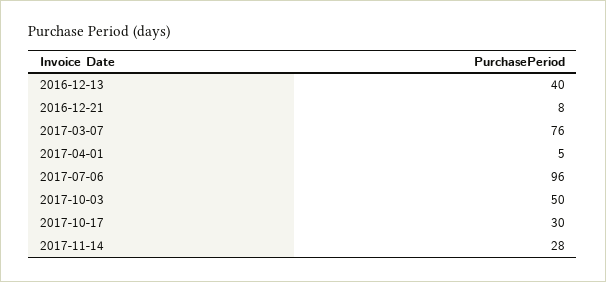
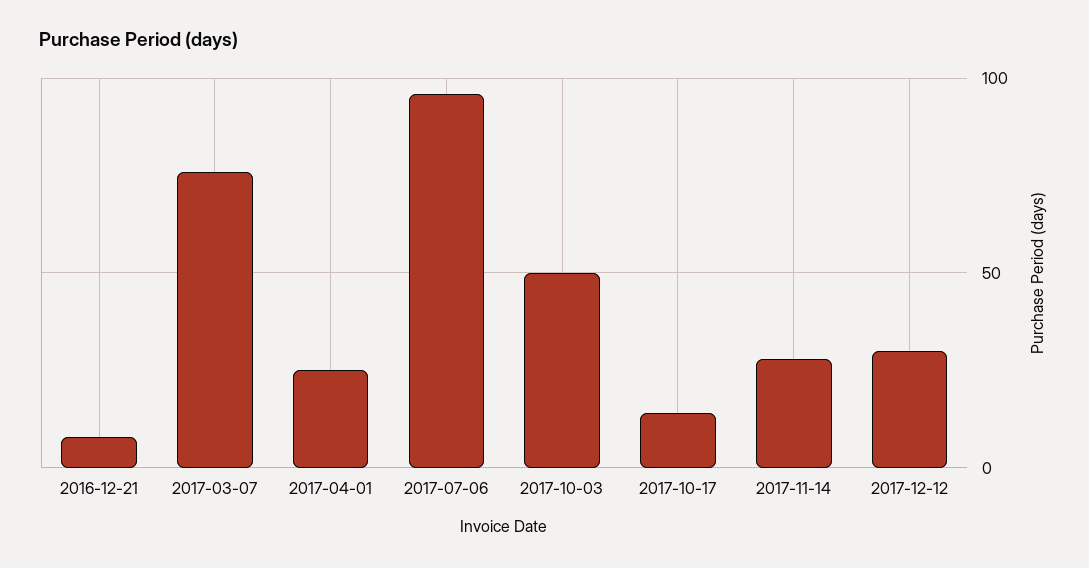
2016-12-13: 40 -> none
2017-04-01: 5 -> 25
2017-10-17: 30 -> 15
2017-12-12: none -> 30

